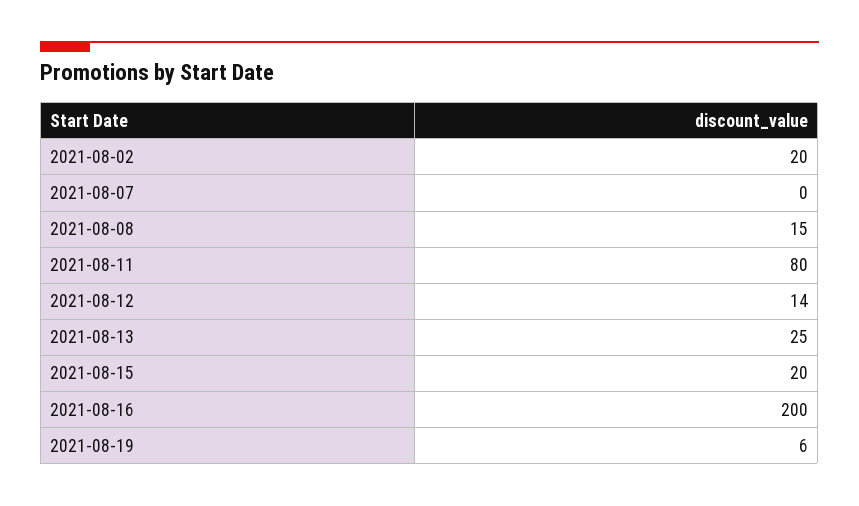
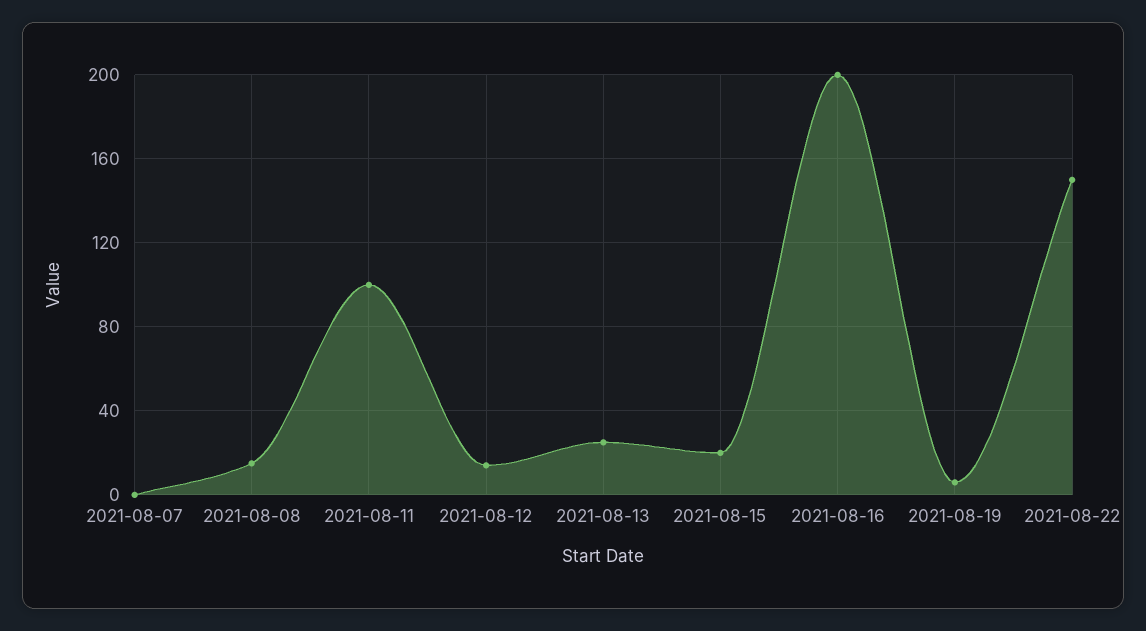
2021-08-02: 20 -> none
2021-08-11: 80 -> 100
2021-08-22: none -> 150

